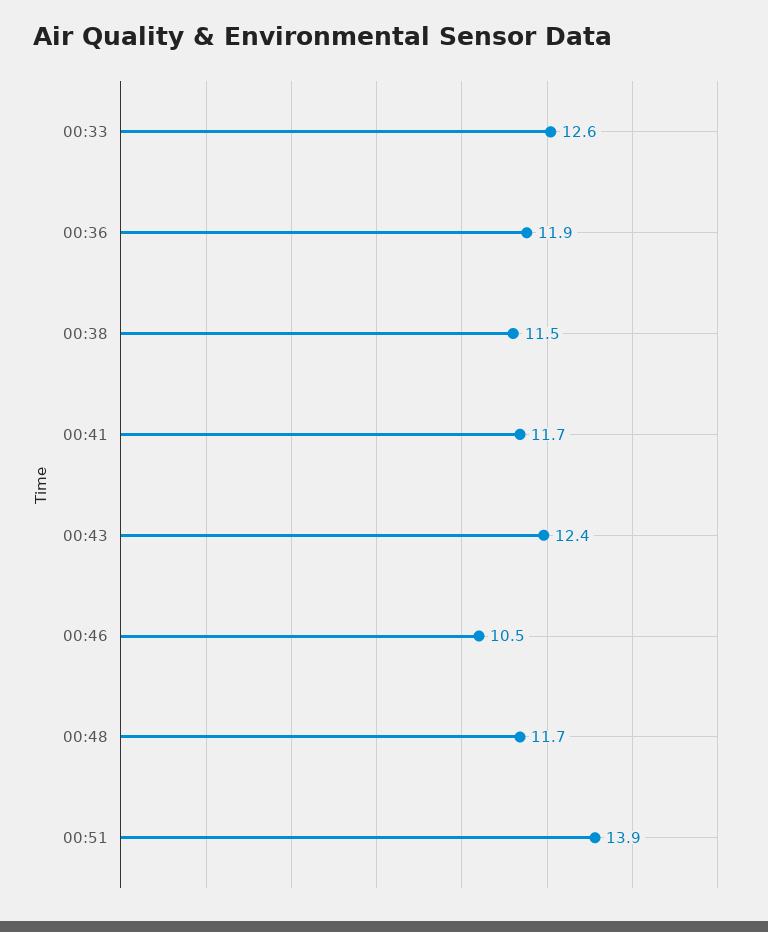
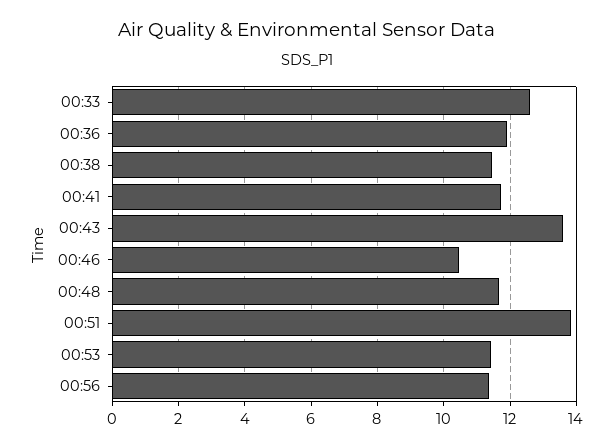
00:43: 12.4 -> 13.6
00:53: none -> 11.4
00:56: none -> 11.4

